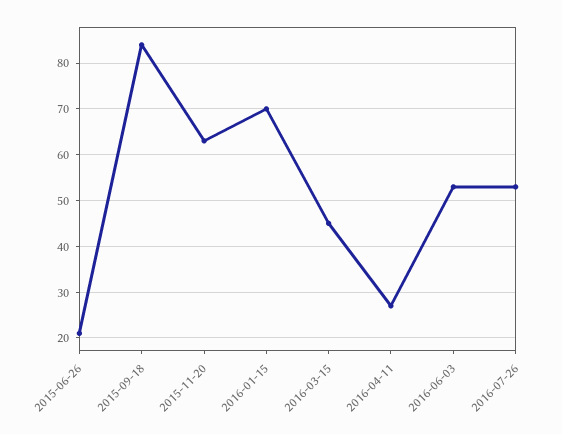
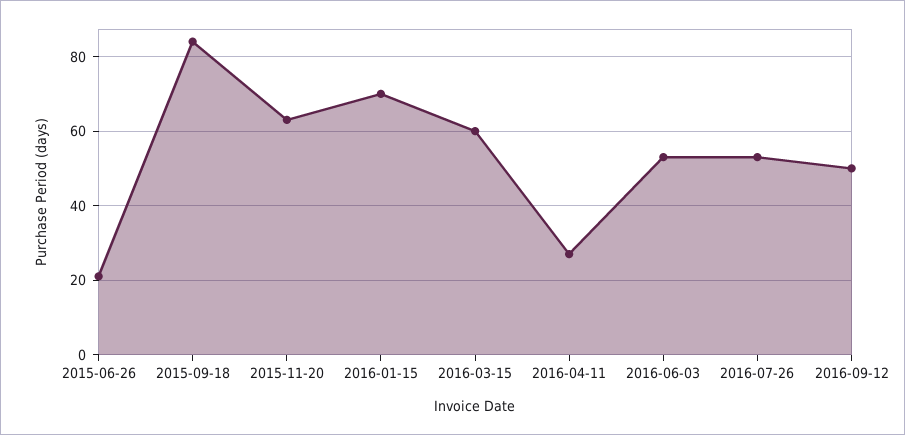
2016-03-15: 45 -> 60
2016-09-12: none -> 50

